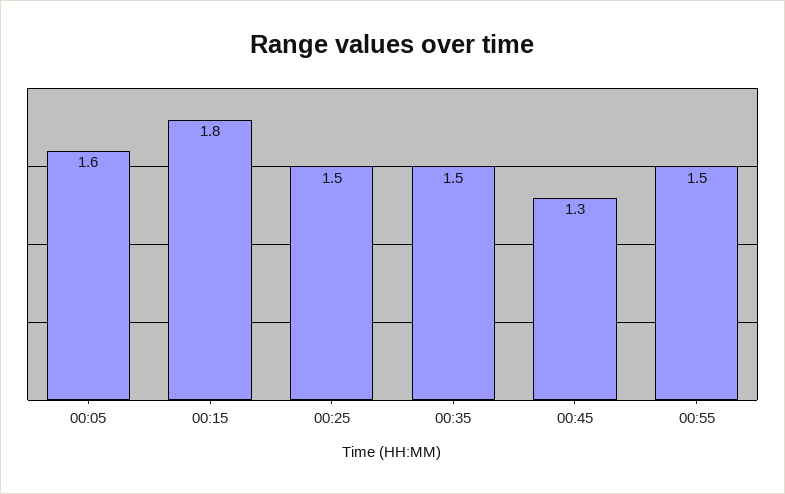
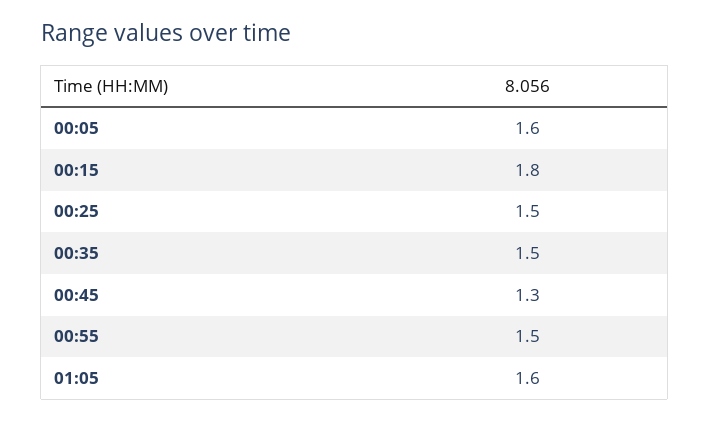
01:05: none -> 1.6

